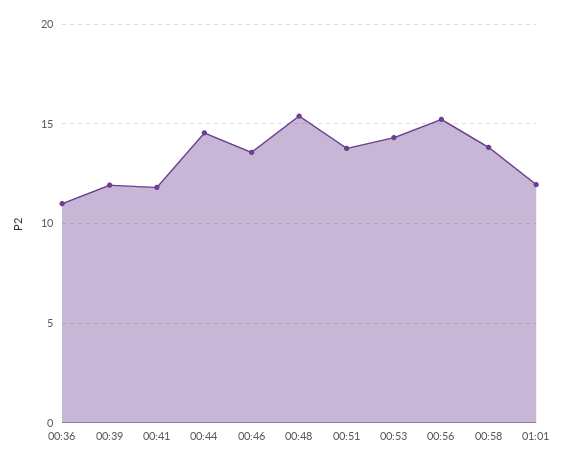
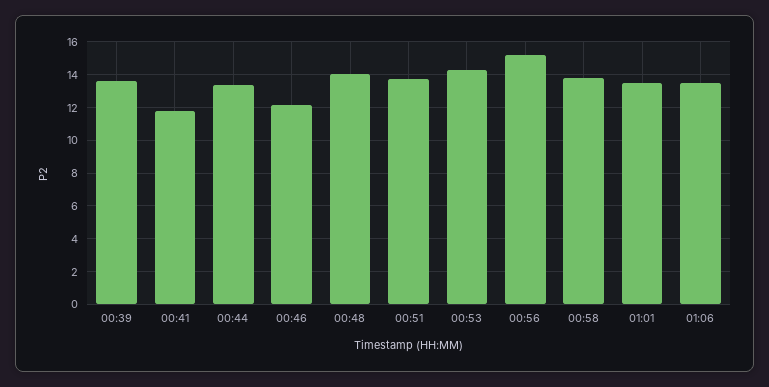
00:36: 11 -> none
00:39: 12 -> 13.5
00:44: 14.5 -> 13.5
00:46: 13.5 -> 12
00:48: 15.5 -> 14
01:01: 12 -> 13.5
01:06: none -> 13.5

